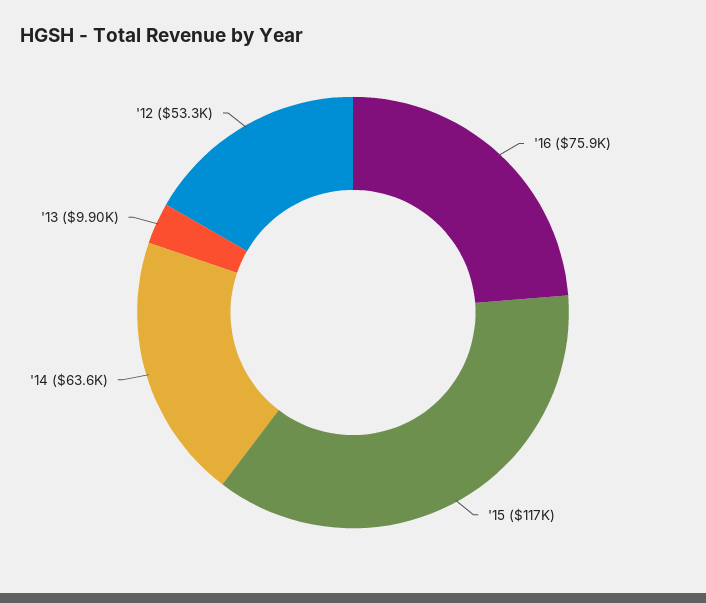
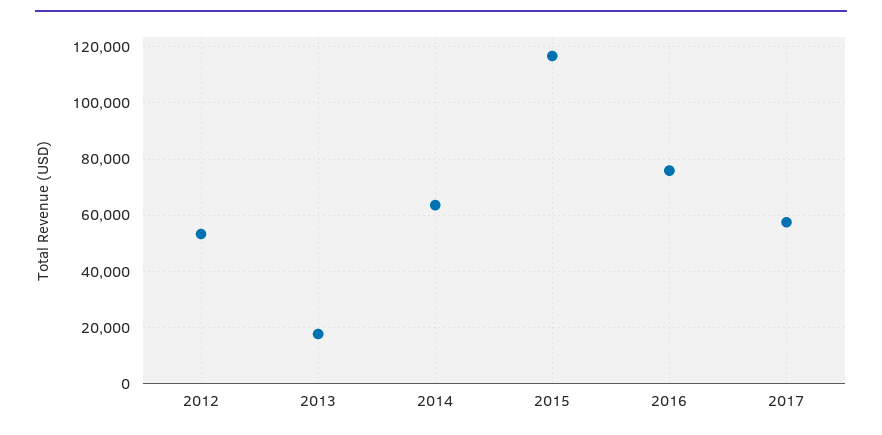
'13: 9900 -> 17500
2017: none -> 57500

